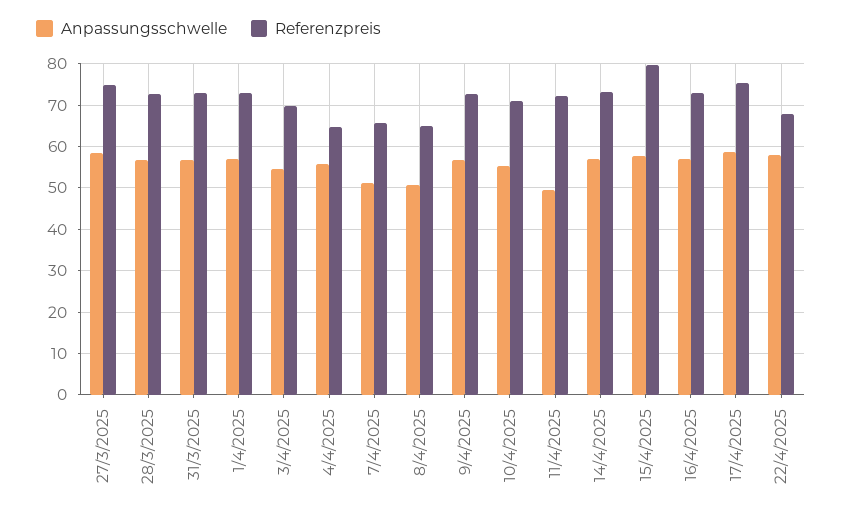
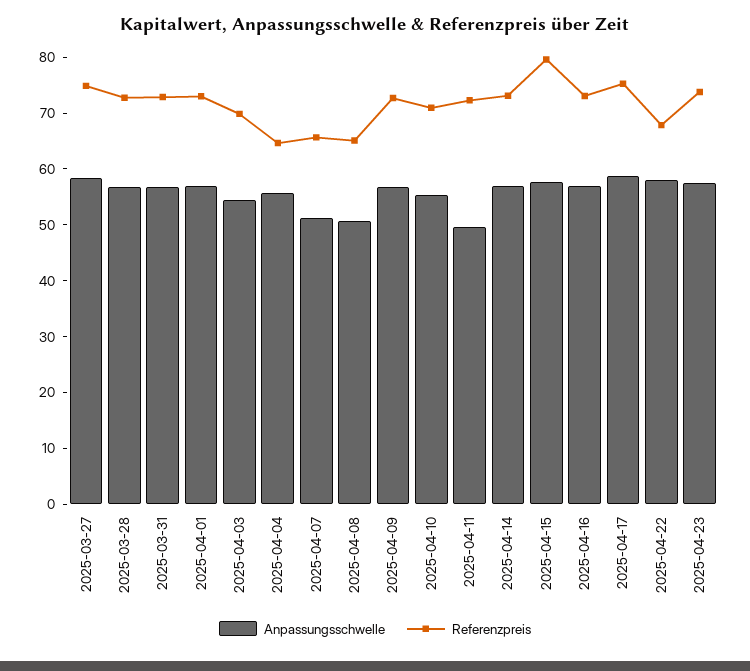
Anpassungsschwelle, 2025-04-23: none -> 58
Referenzpreis, 2025-04-23: none -> 74

